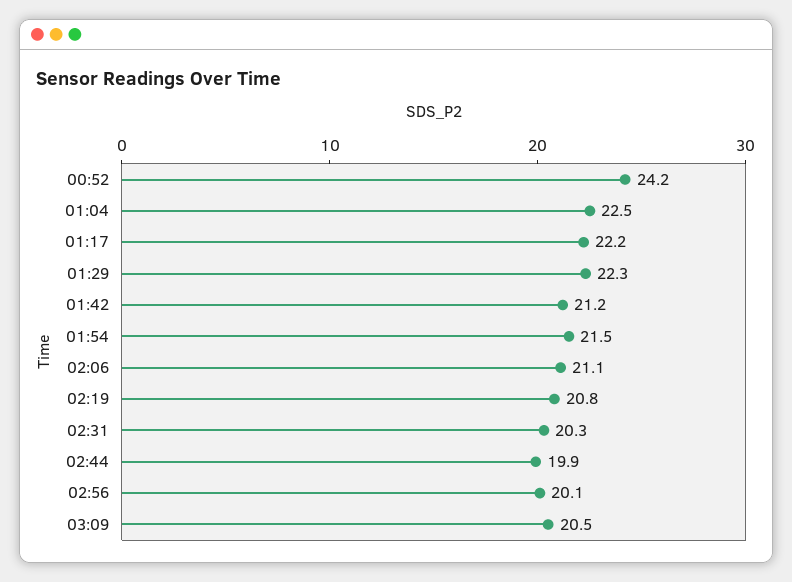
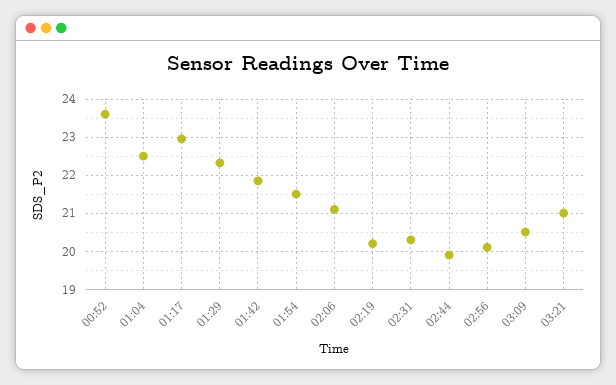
00:52: 24.2 -> 23.6
01:17: 22.2 -> 23
01:42: 21.2 -> 21.8
02:19: 20.8 -> 20.2
03:21: none -> 21

